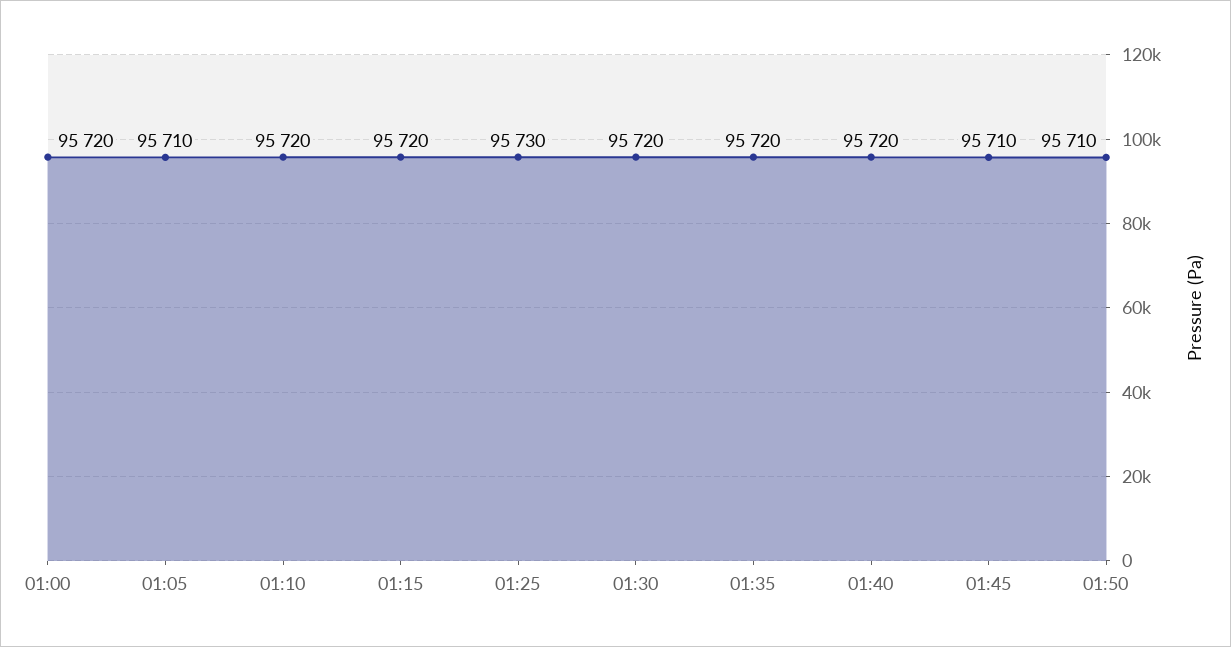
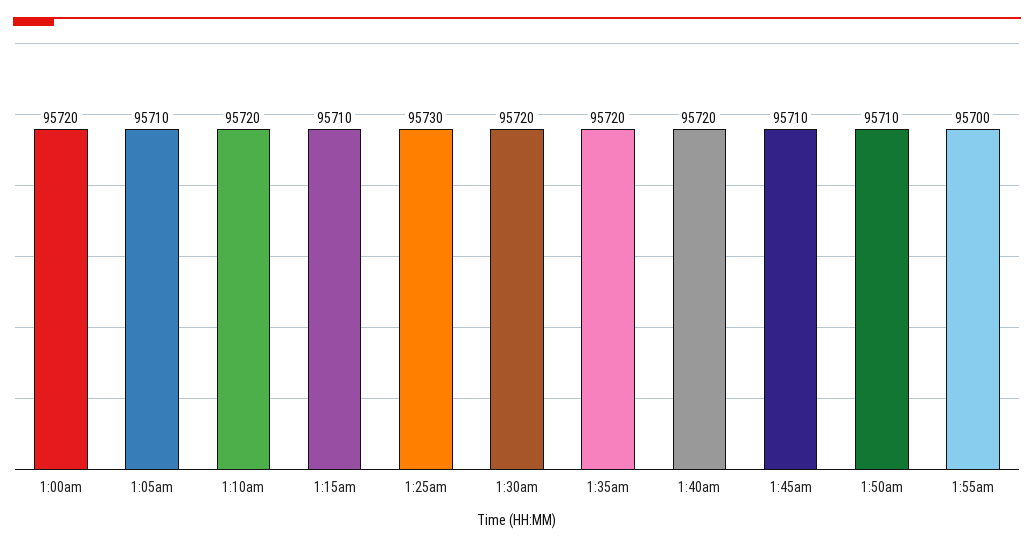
01:15: 95720 -> 95710
1:55am: none -> 95700

